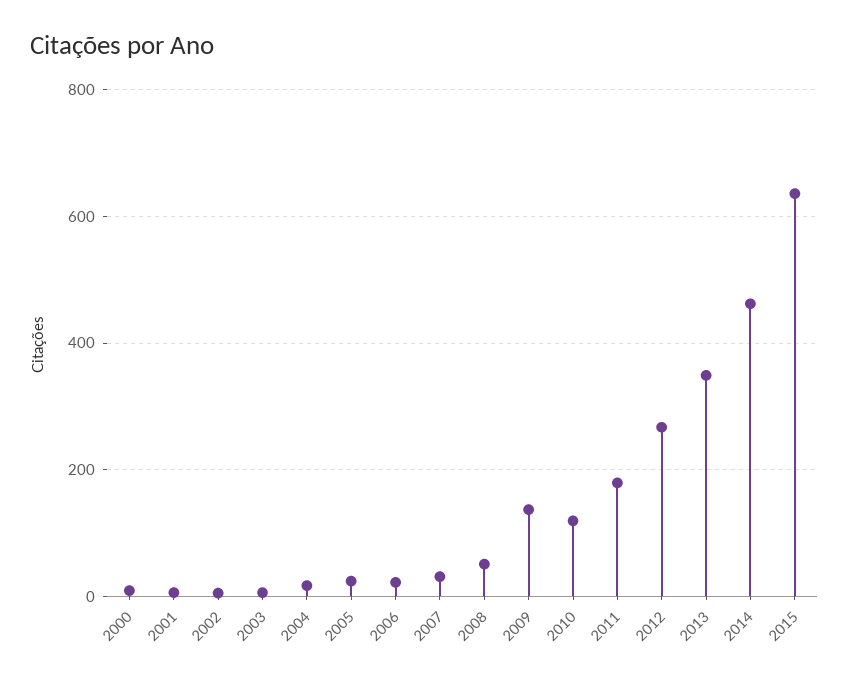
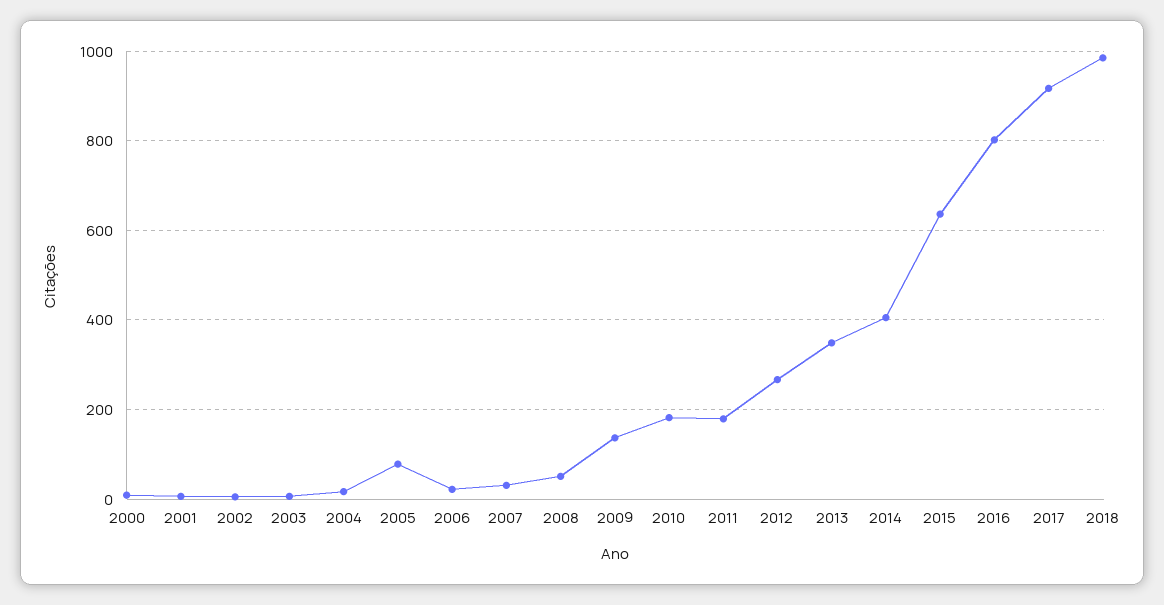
2005: 20 -> 80
2010: 120 -> 180
2014: 460 -> 400
2016: none -> 800
2017: none -> 920
2018: none -> 980

